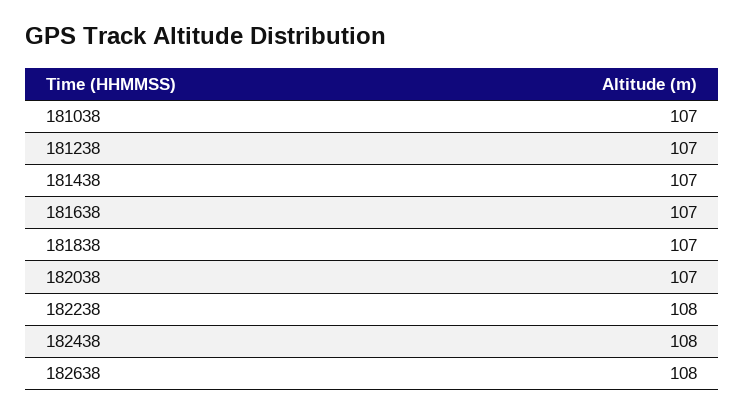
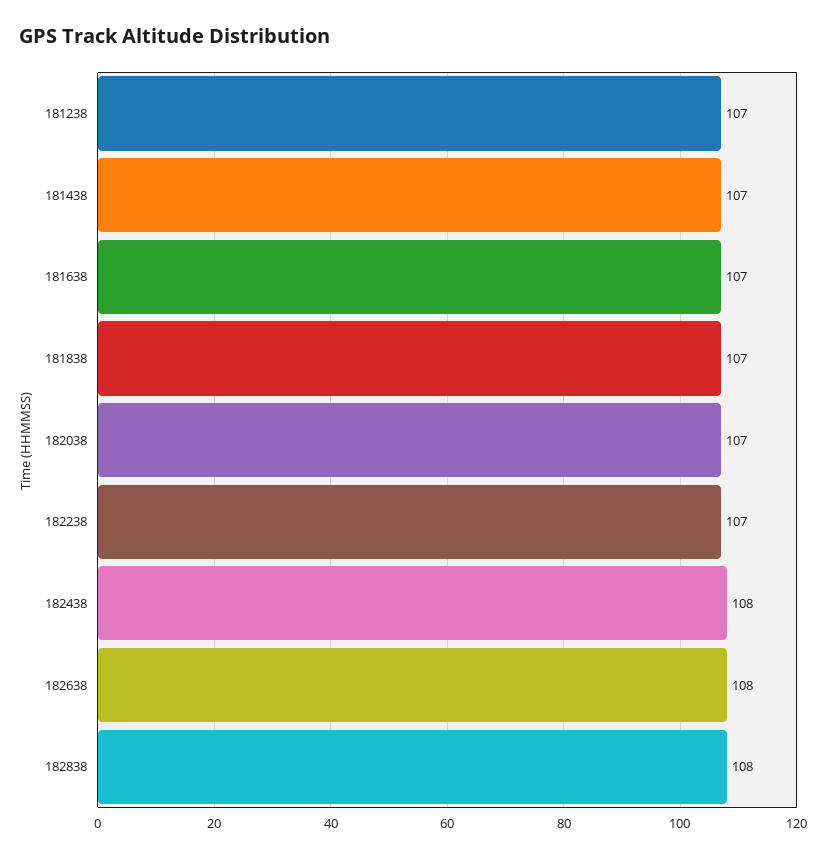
181038: 107 -> none
182238: 108 -> 107
182838: none -> 108

